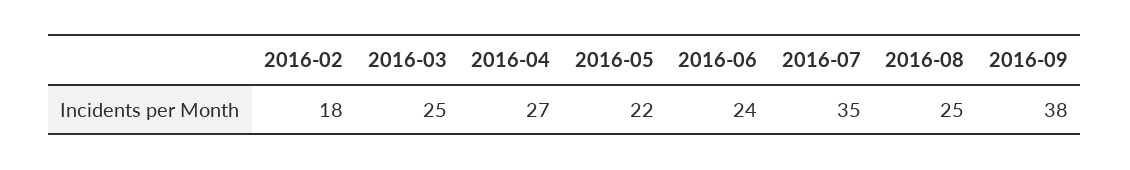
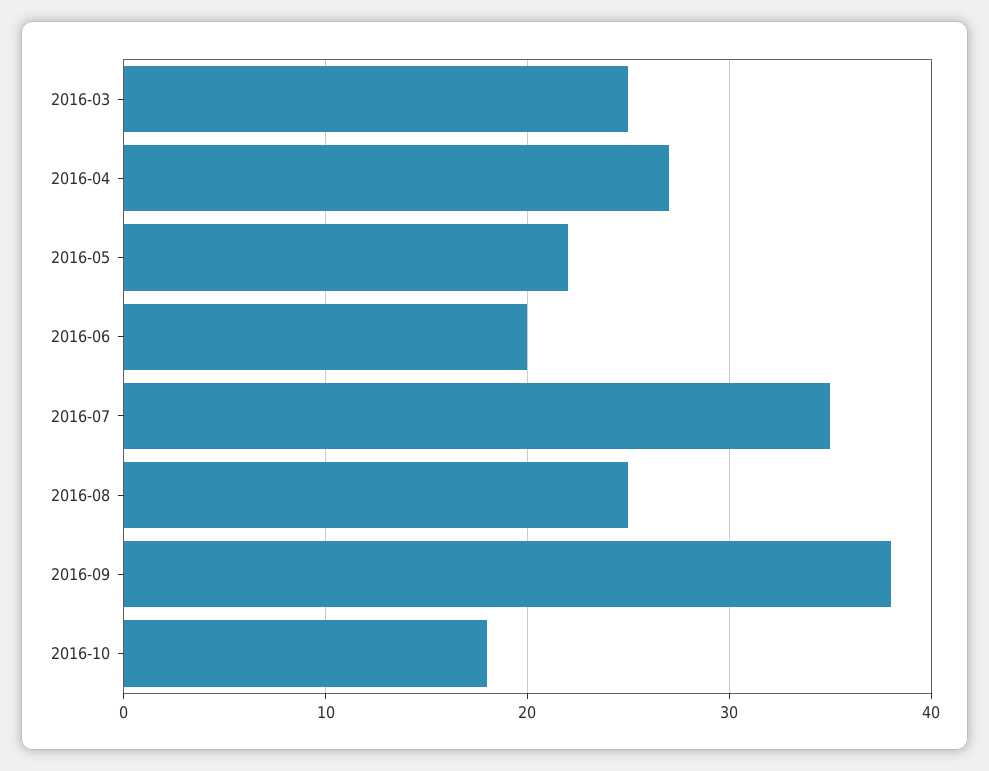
2016-02: 18 -> none
2016-06: 24 -> 20
2016-10: none -> 18

